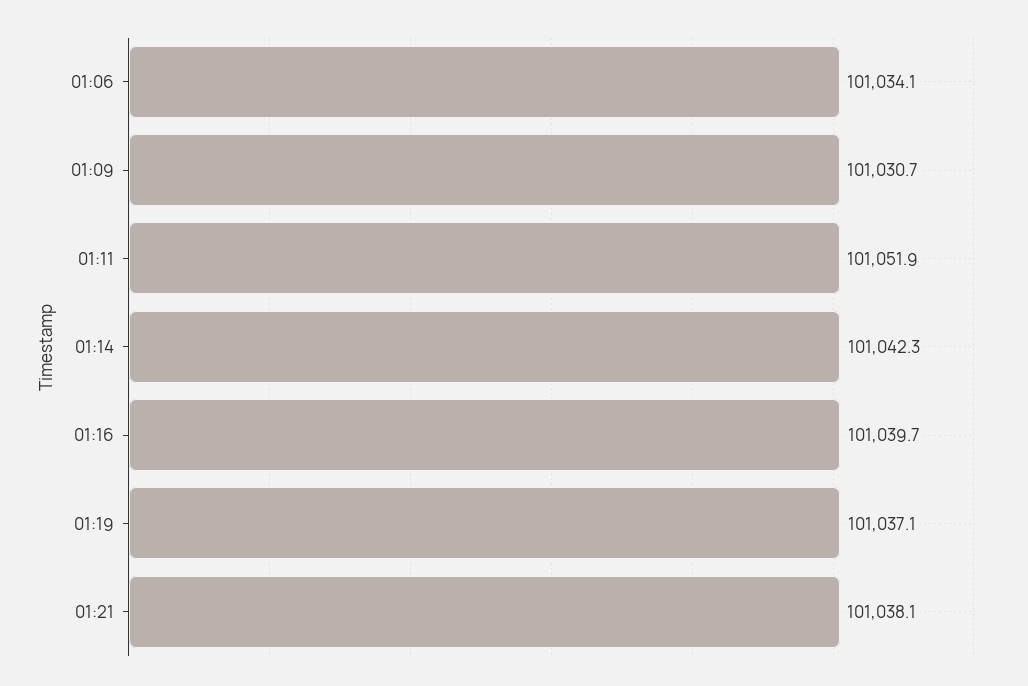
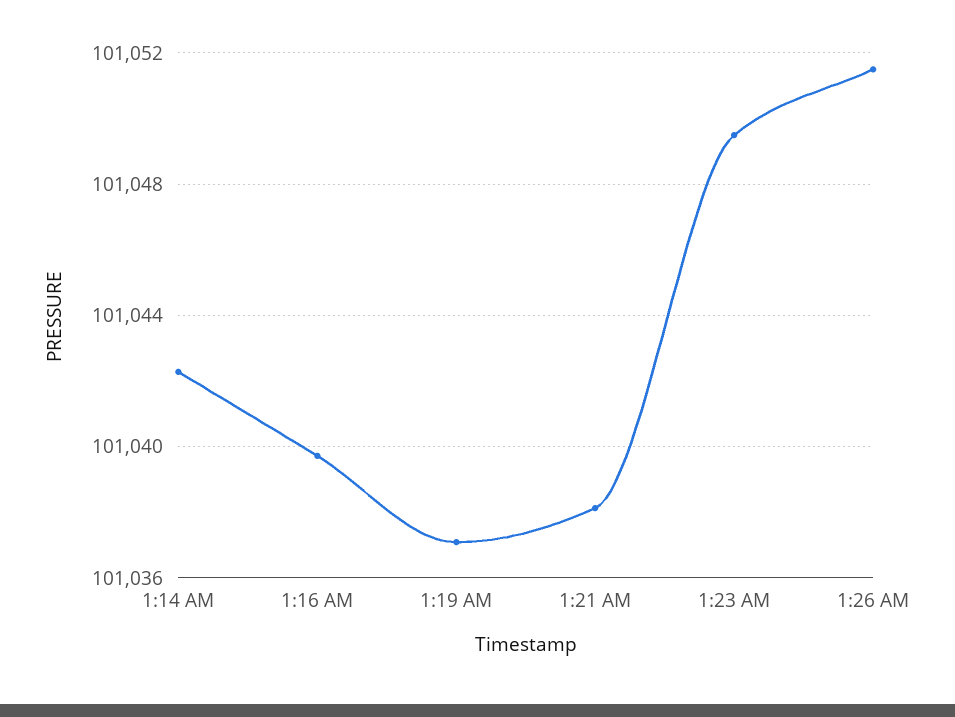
01:06: 101034.1 -> none
01:09: 101030.7 -> none
01:11: 101051.9 -> none
1:23 AM: none -> 101049.5
1:26 AM: none -> 101051.5

